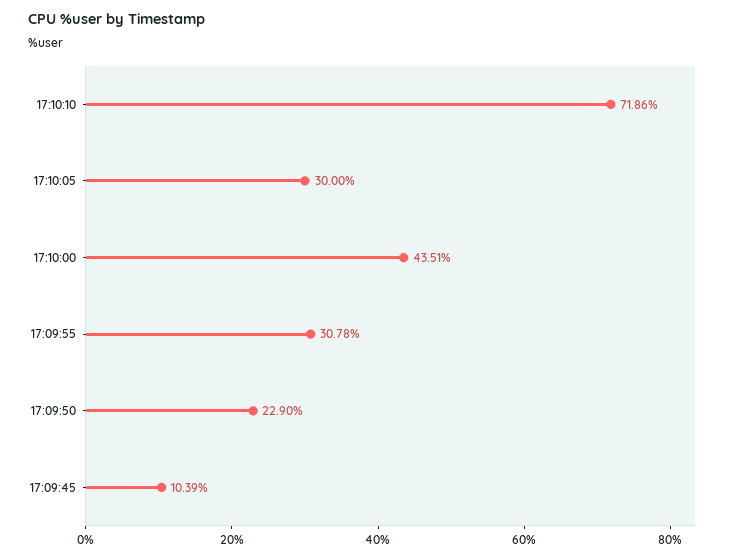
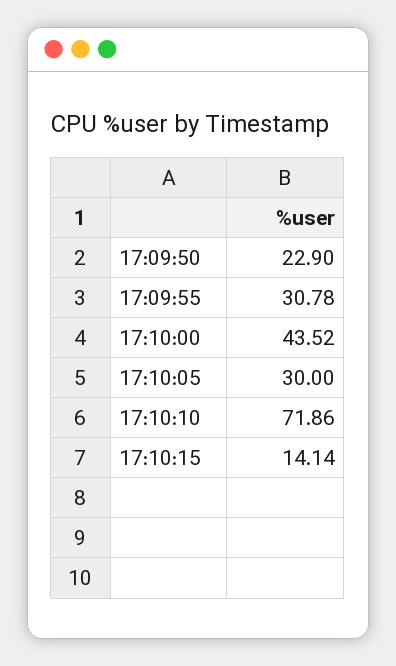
17:10:00: 43.51 -> 43.52
17:09:45: 10.39 -> none
17:10:15: none -> 14.14

